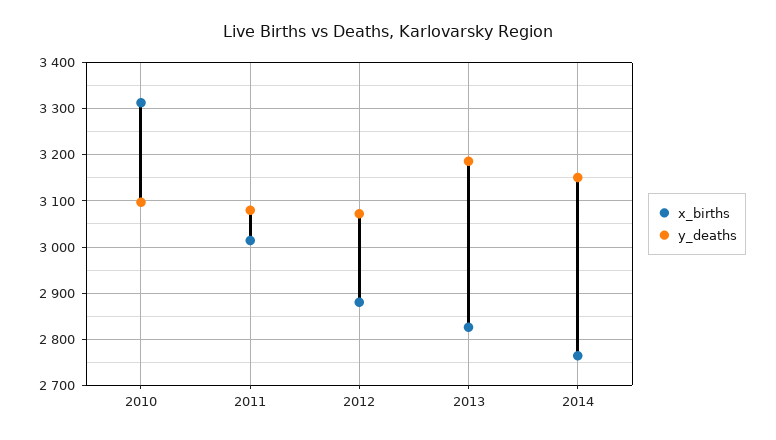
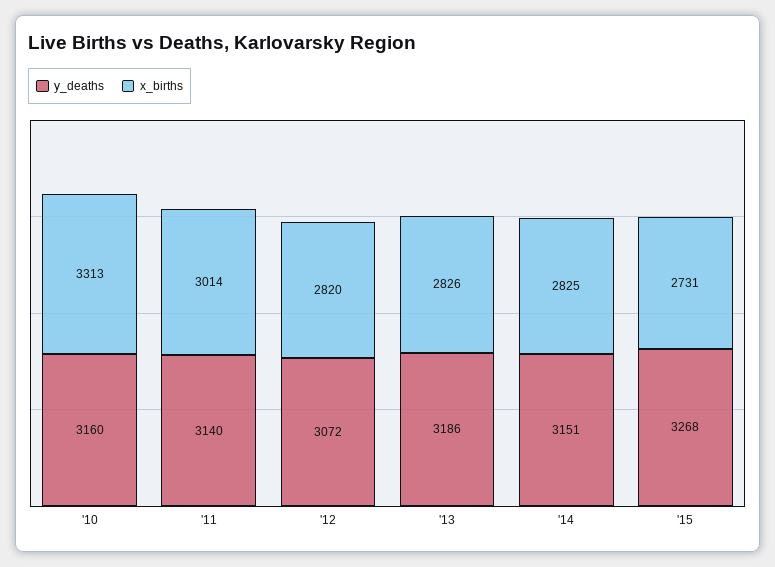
y_deaths, 2010: 3100 -> 3160
y_deaths, 2011: 3080 -> 3140
x_births, 2012: 2880 -> 2820
x_births, 2014: 2760 -> 2825
y_deaths, '15: none -> 3268
x_births, '15: none -> 2731

